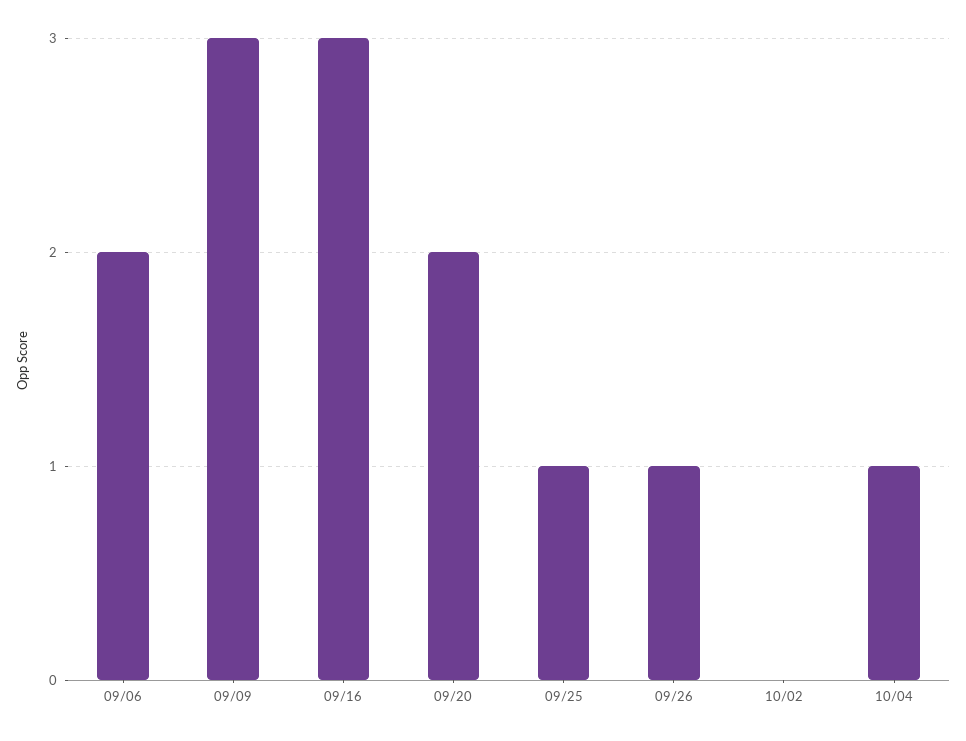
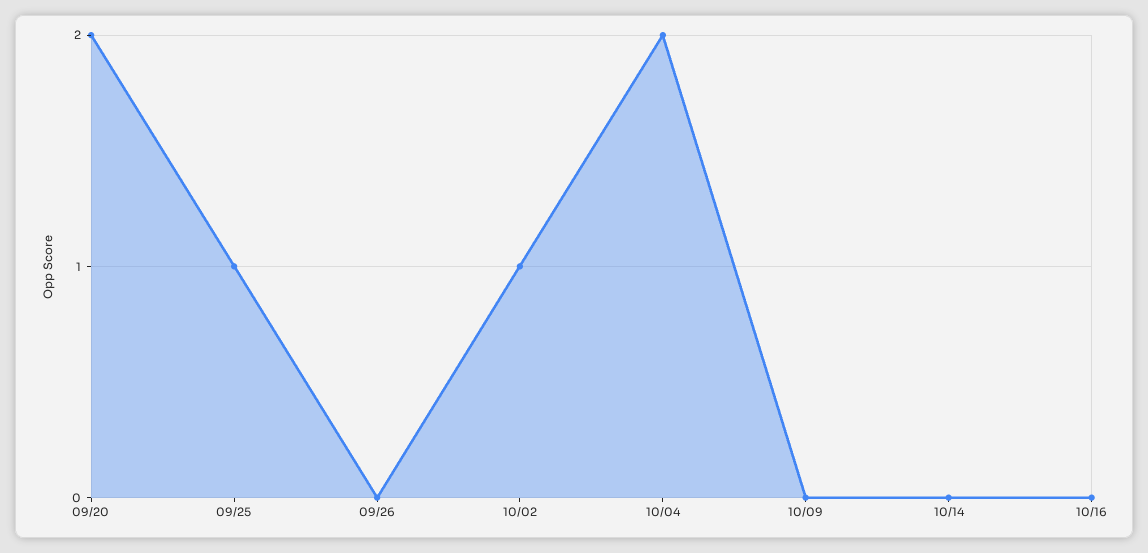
09/06: 2 -> none
09/09: 3 -> none
09/16: 3 -> none
09/26: 1 -> 0
10/02: 0 -> 1
10/04: 1 -> 2
10/09: none -> 0
10/14: none -> 0
10/16: none -> 0

